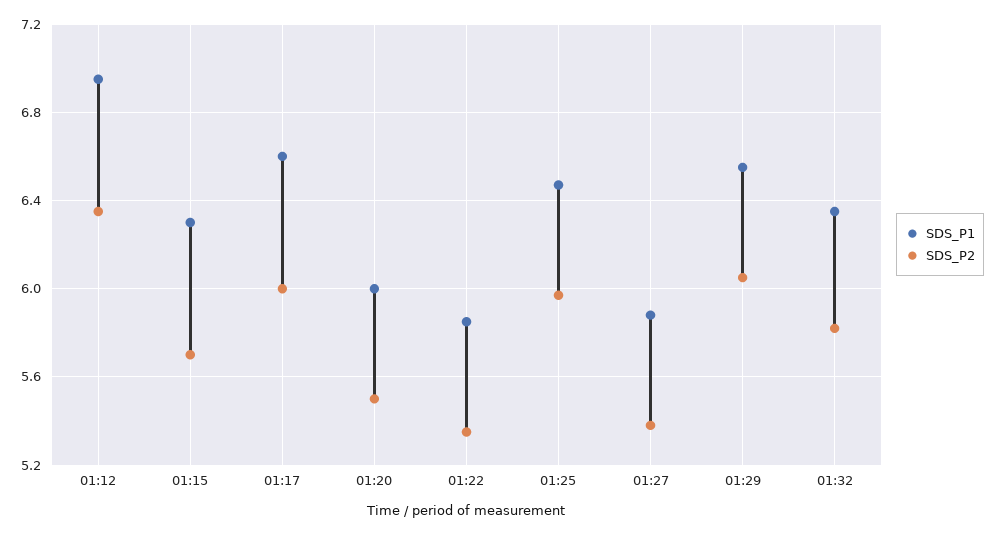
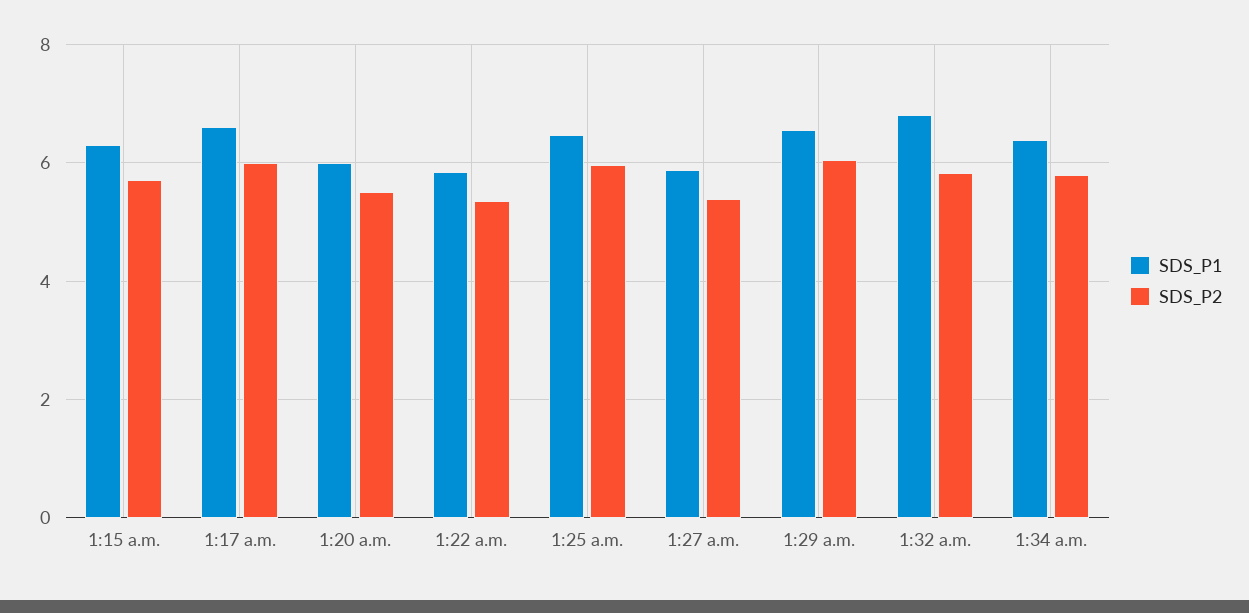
SDS_P1, 01:12: 6.95 -> none
SDS_P2, 01:12: 6.35 -> none
SDS_P1, 01:32: 6.35 -> 6.8
SDS_P1, 1:34 a.m.: none -> 6.4
SDS_P2, 1:34 a.m.: none -> 5.8

